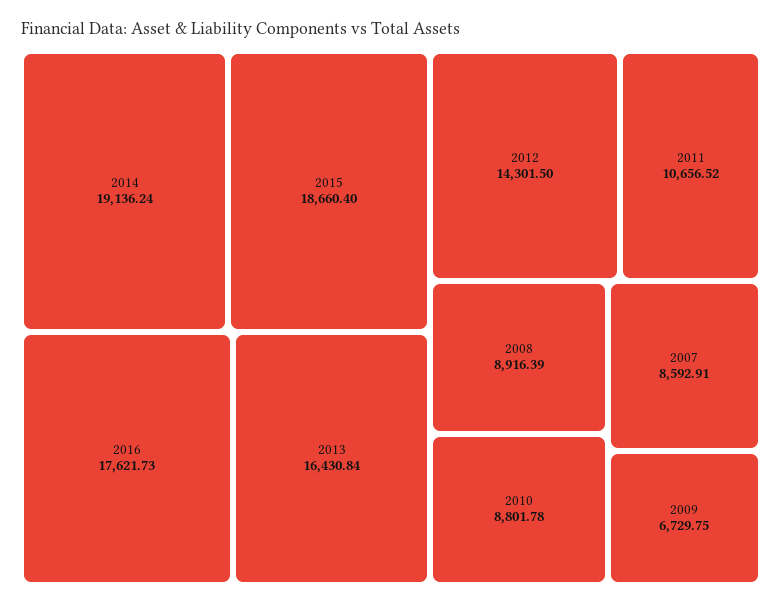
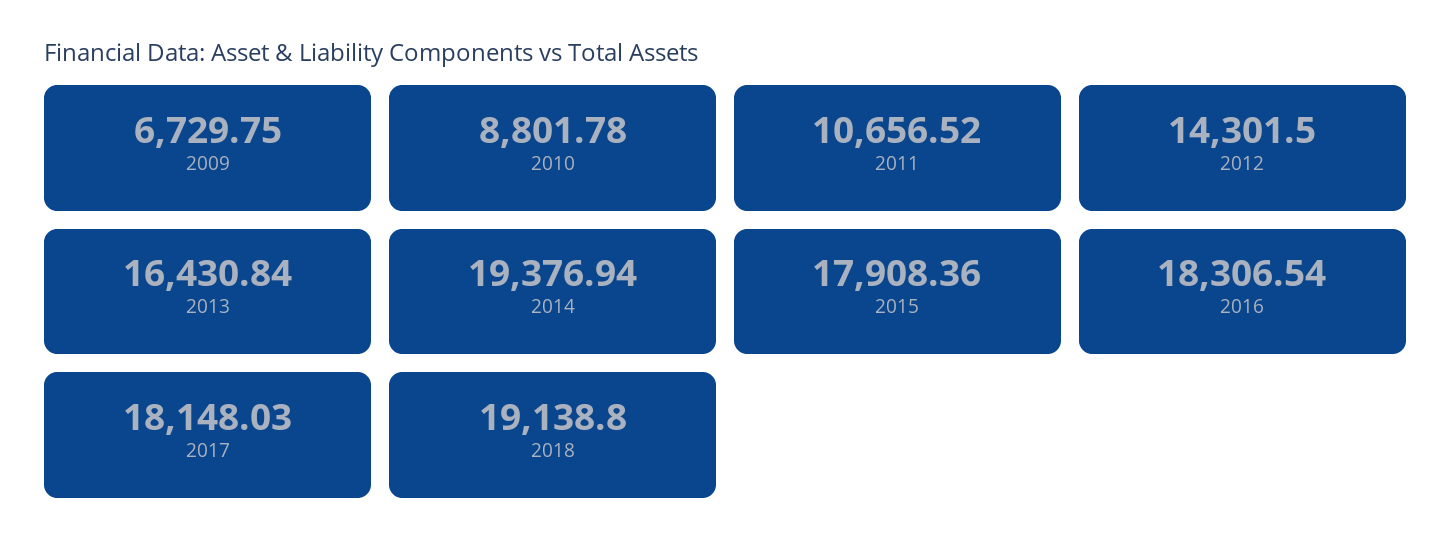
2014: 19136.24 -> 19376.94
2015: 18660.4 -> 17908.36
2016: 17621.73 -> 18306.54
2008: 8916.39 -> none
2007: 8592.91 -> none
2017: none -> 18148.03
2018: none -> 19138.8

